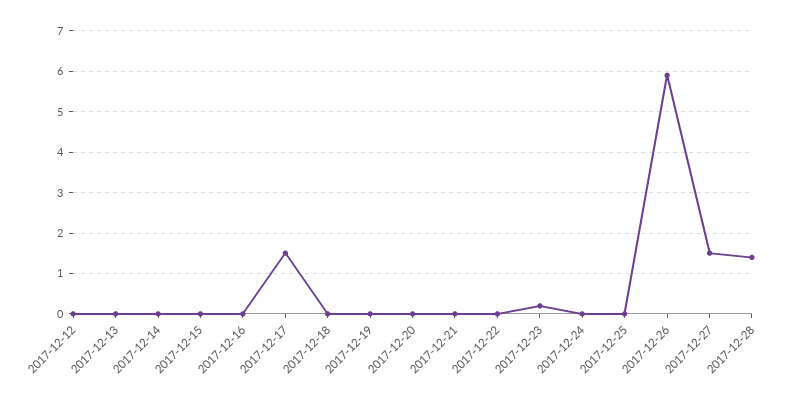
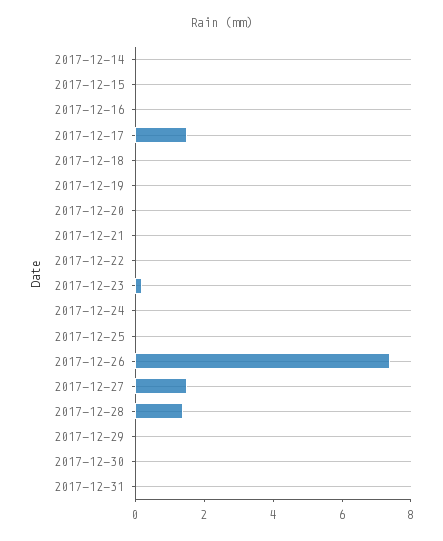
2017-12-12: 0 -> none
2017-12-13: 0 -> none
2017-12-26: 6 -> 7.5
2017-12-29: none -> 0
2017-12-30: none -> 0
2017-12-31: none -> 0

